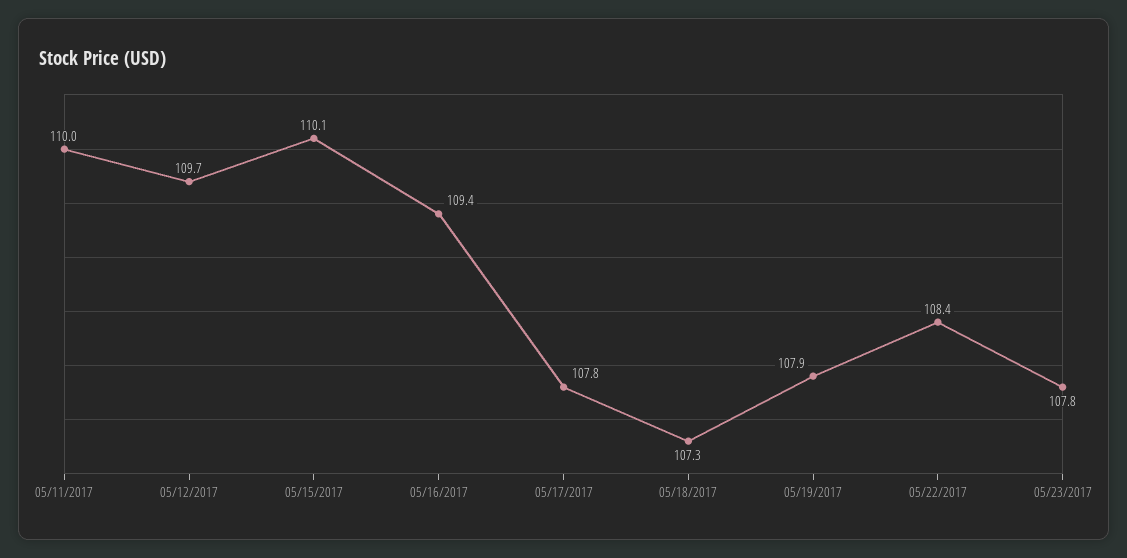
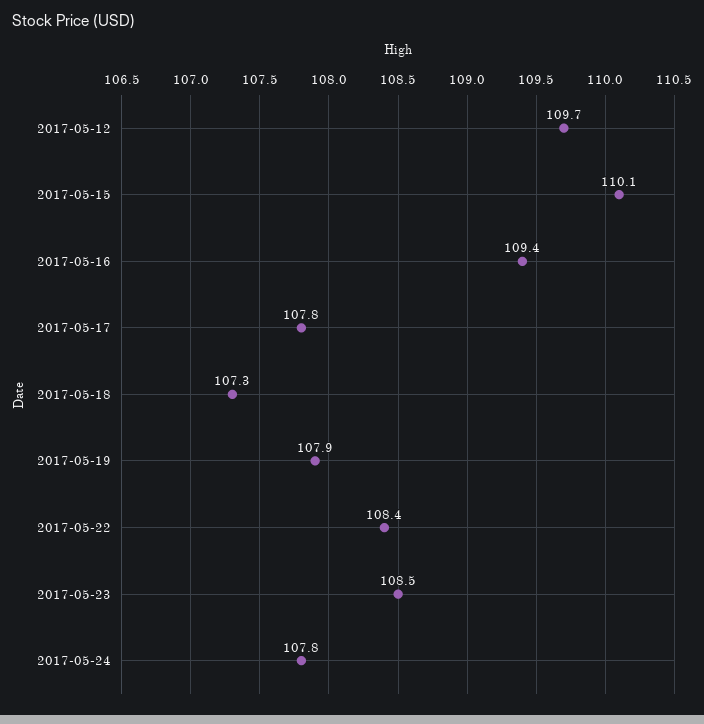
05/11/2017: 110 -> none
05/23/2017: 107.8 -> 108.5
2017-05-24: none -> 107.8

